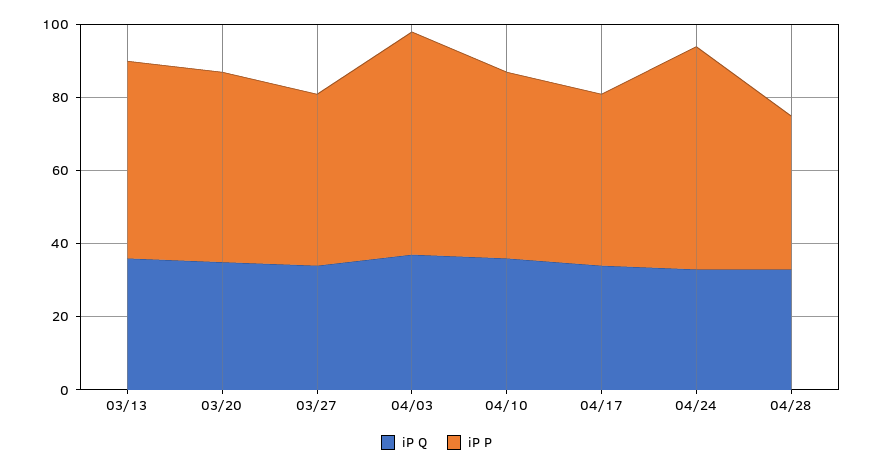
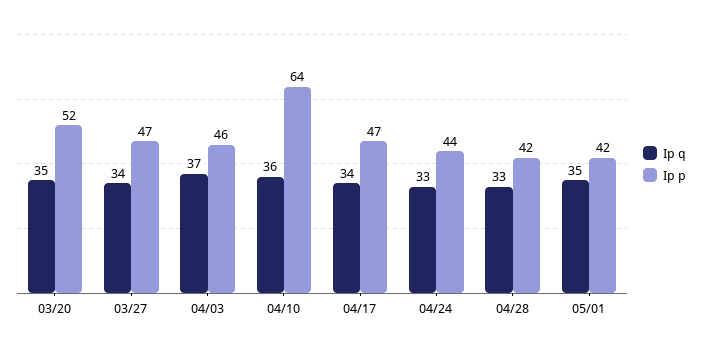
iP Q, 03/13: 35 -> none
iP P, 03/13: 55 -> none
iP P, 04/03: 60 -> 46
iP P, 04/10: 50 -> 64
iP P, 04/24: 60 -> 44
iP Q, 05/01: none -> 35
iP P, 05/01: none -> 42

